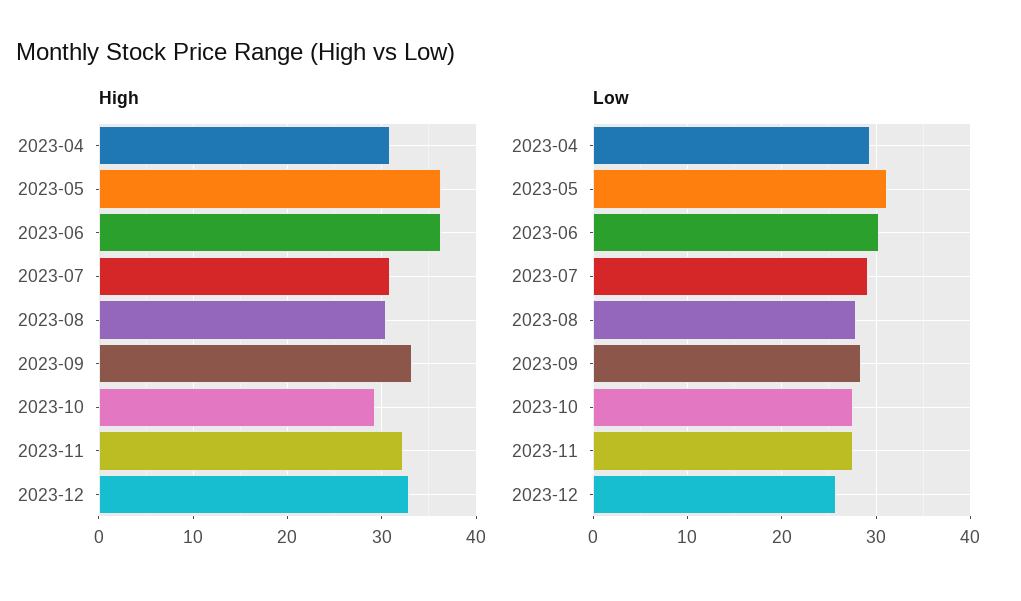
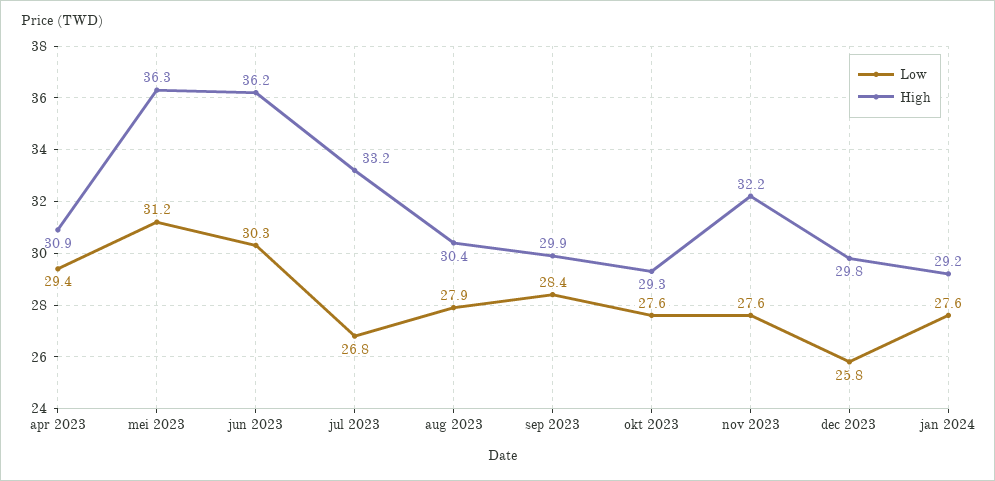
High, 2023-07: 31 -> 33.2
High, 2023-09: 33 -> 29.9
High, 2023-12: 33 -> 29.8
Low, 2023-07: 29 -> 26.8
Low, jan 2024: none -> 27.6
High, jan 2024: none -> 29.2

